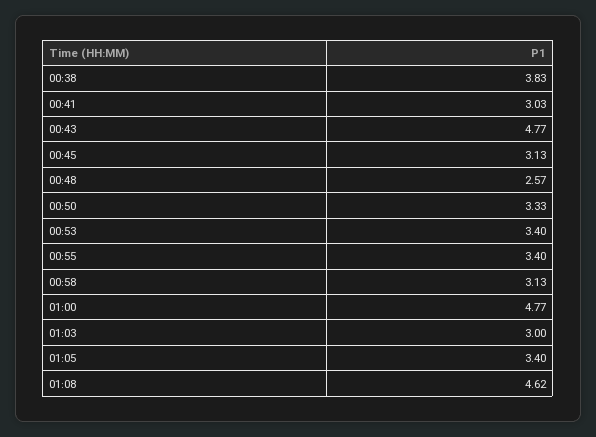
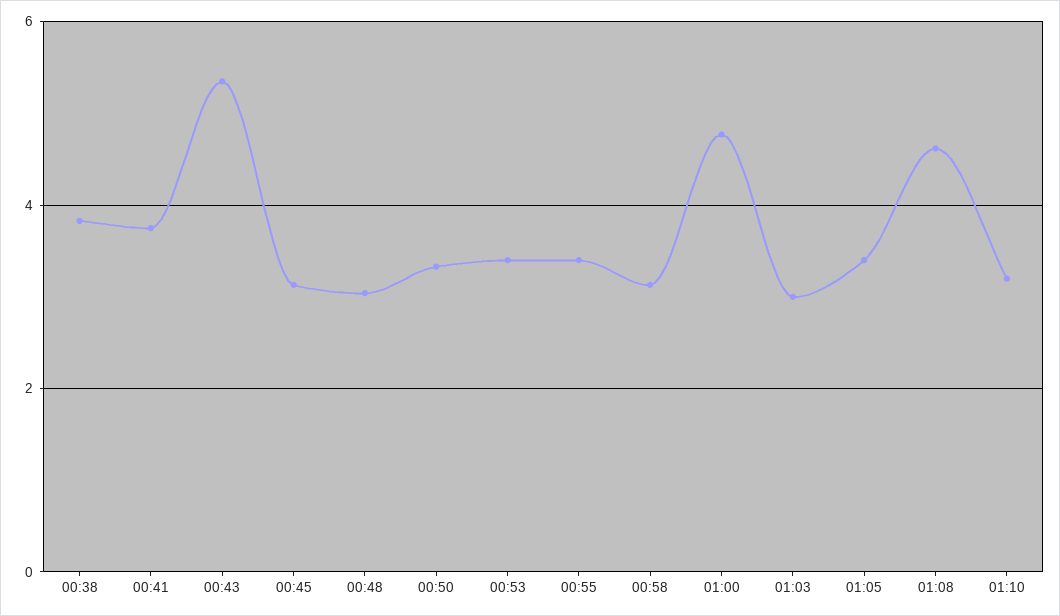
00:41: 3.03 -> 3.8
00:43: 4.77 -> 5.4
00:48: 2.57 -> 3
01:10: none -> 3.2

